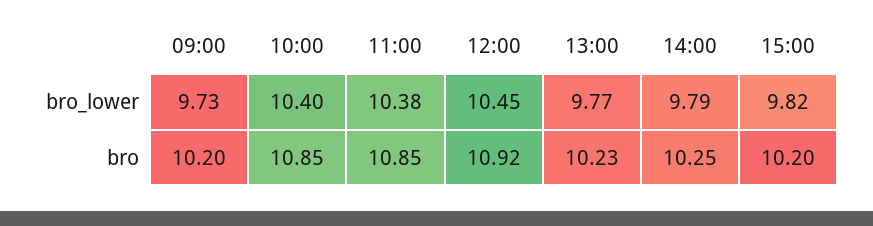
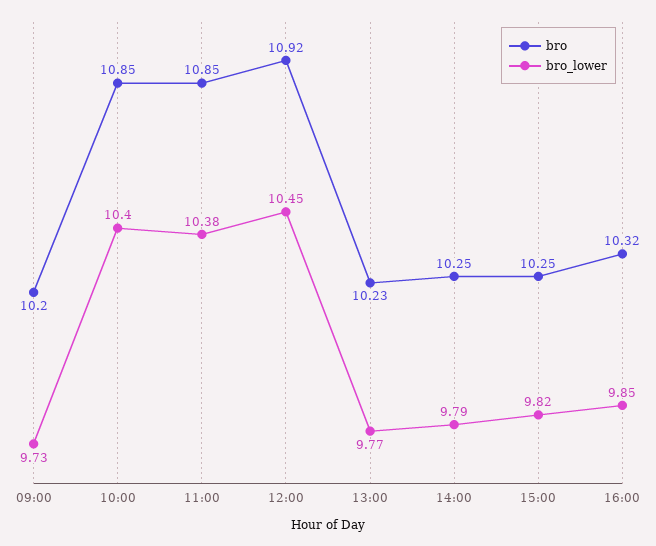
bro, 15:00: 10.2 -> 10.25
bro, 16:00: none -> 10.32
bro_lower, 16:00: none -> 9.85

